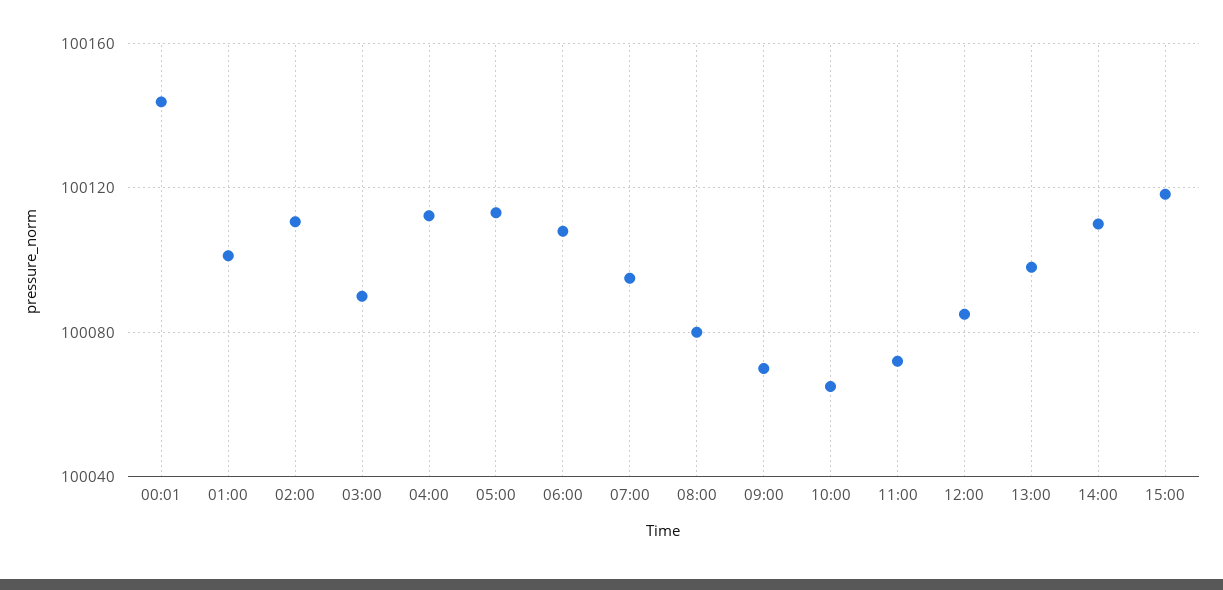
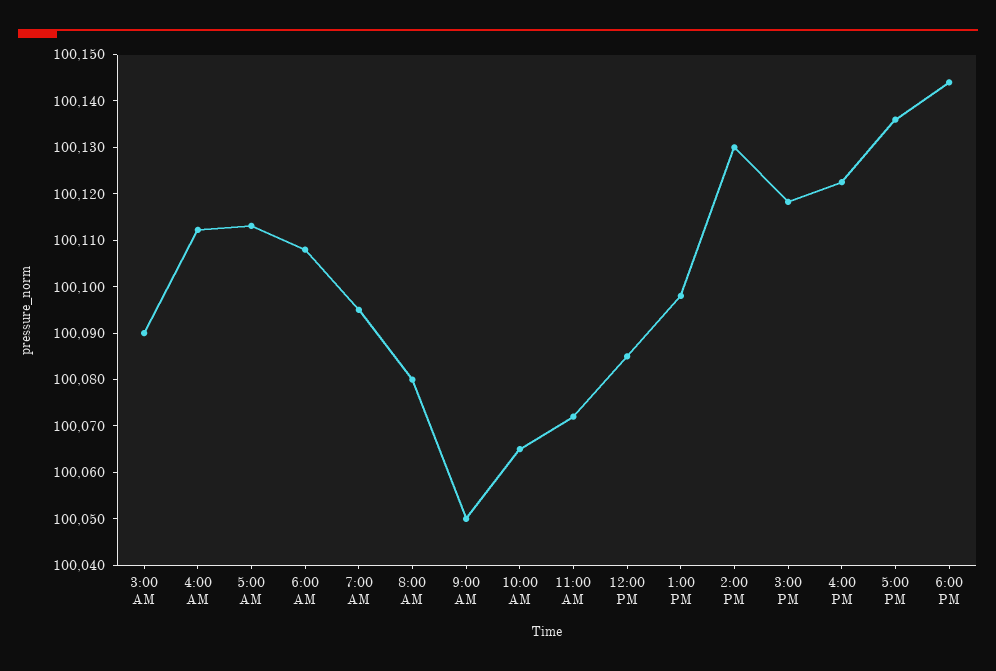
00:01: 100145 -> none
01:00: 100100 -> none
02:00: 100110 -> none
09:00: 100070 -> 100050
14:00: 100110 -> 100130
4:00 PM: none -> 100122
5:00 PM: none -> 100136
6:00 PM: none -> 100144

